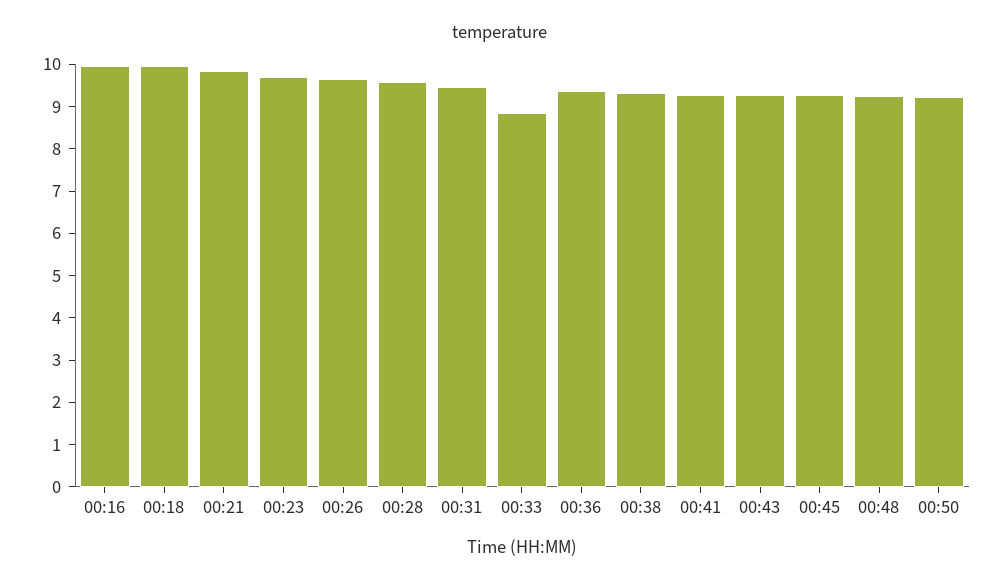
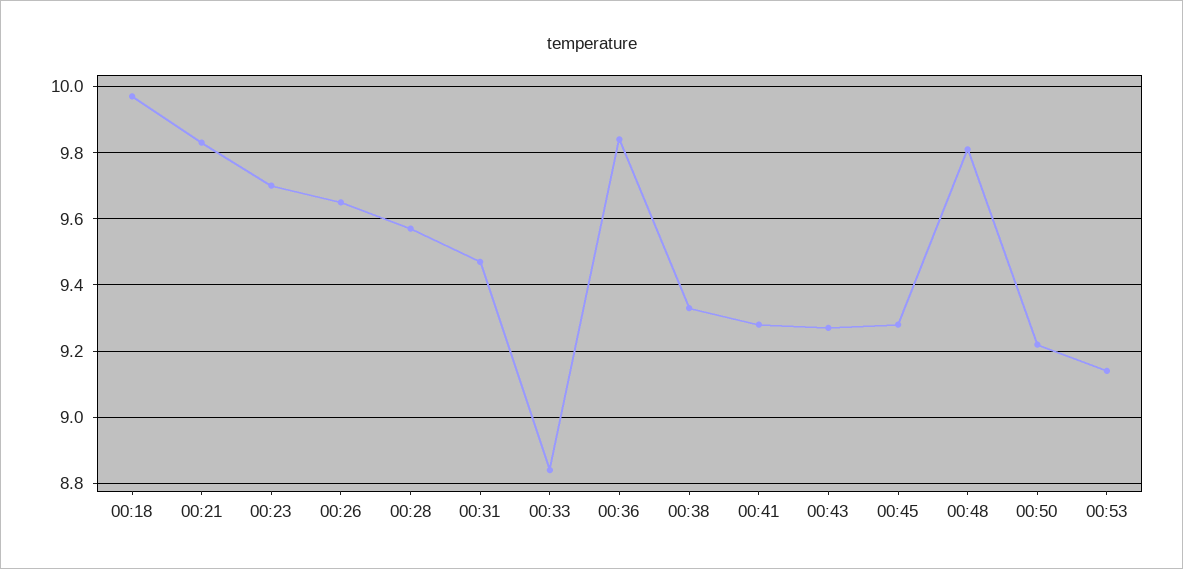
00:16: 10 -> none
00:36: 9.4 -> 9.85
00:48: 9.2 -> 9.8
00:53: none -> 9.15

